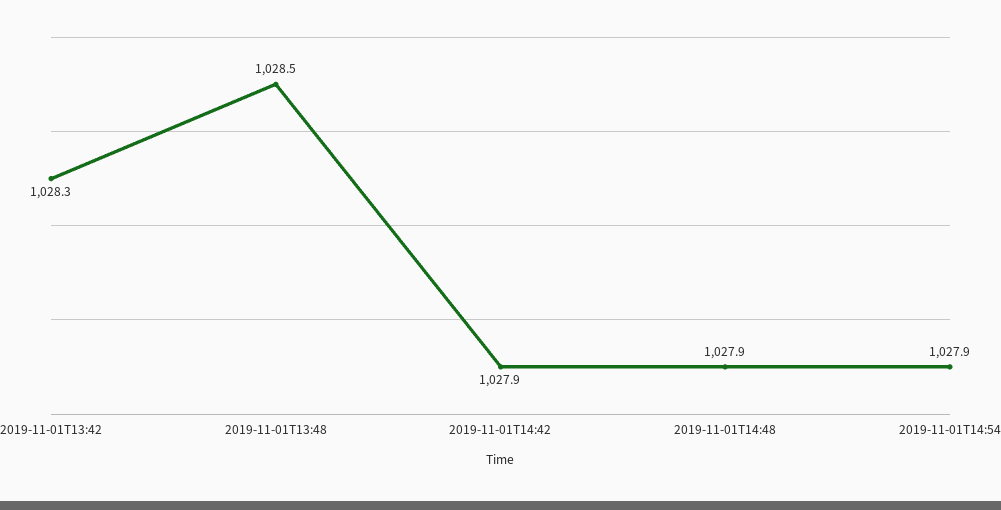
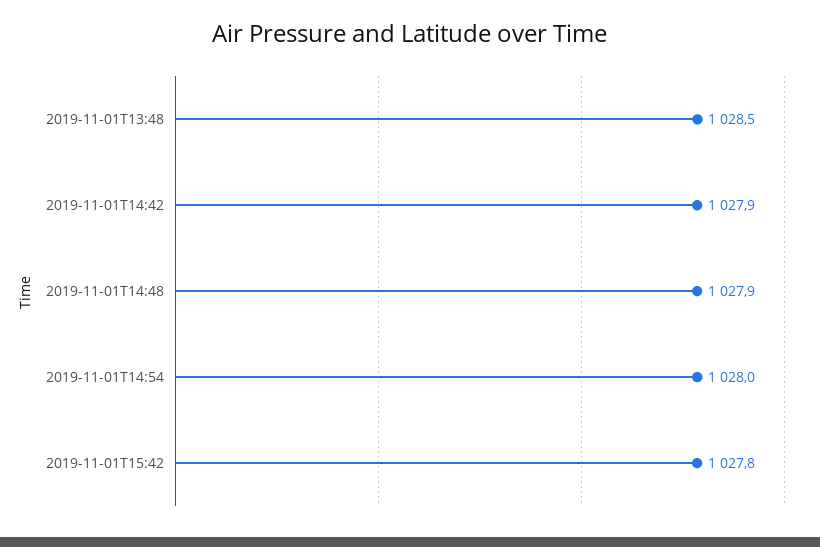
2019-11-01T13:42: 1028.3 -> none
2019-11-01T14:54: 1027.9 -> 1028
2019-11-01T15:42: none -> 1027.8

